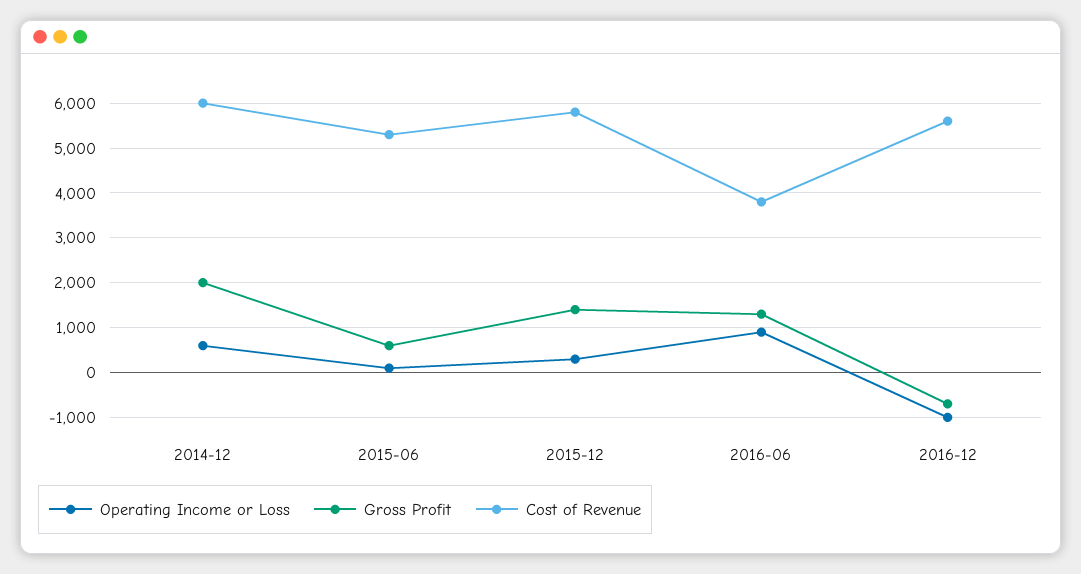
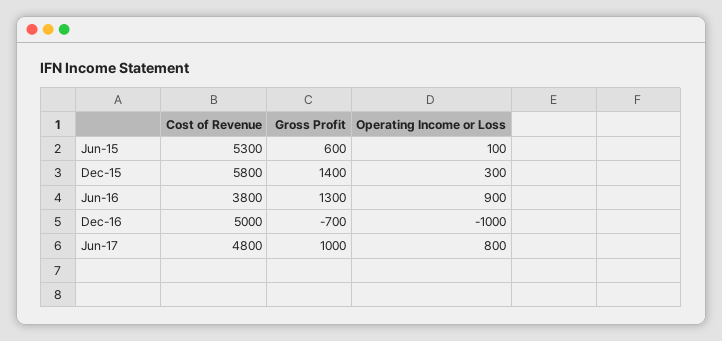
Operating Income or Loss, 2014-12: 600 -> none
Gross Profit, 2014-12: 2000 -> none
Cost of Revenue, 2014-12: 6000 -> none
Cost of Revenue, 2016-12: 5600 -> 5000
Cost of Revenue, Jun-17: none -> 4800
Gross Profit, Jun-17: none -> 1000
Operating Income or Loss, Jun-17: none -> 800

